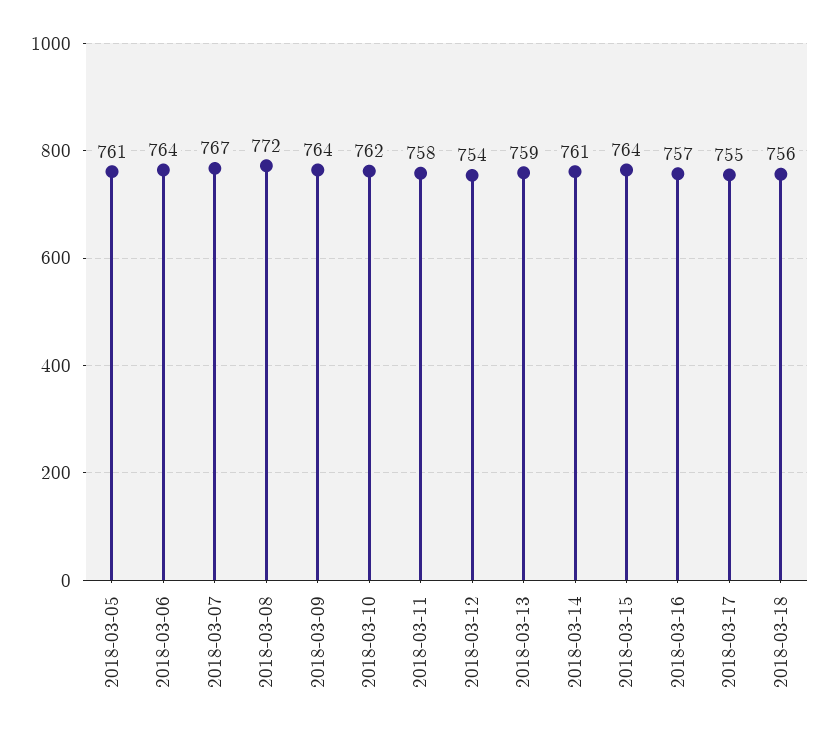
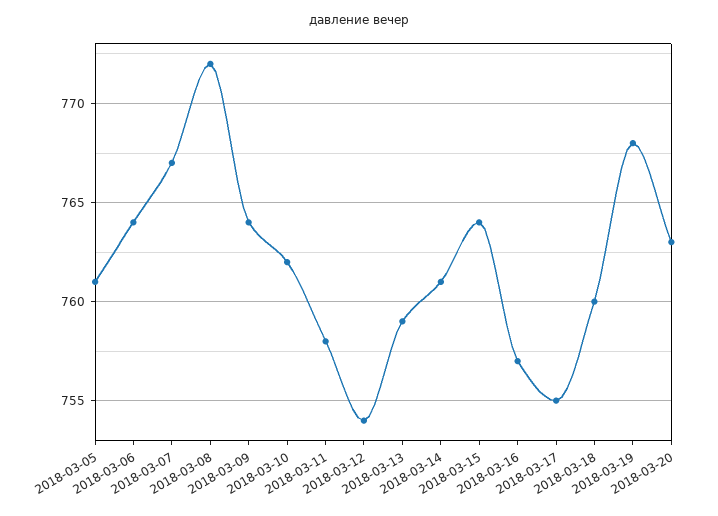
2018-03-18: 756 -> 760
2018-03-19: none -> 768
2018-03-20: none -> 763

